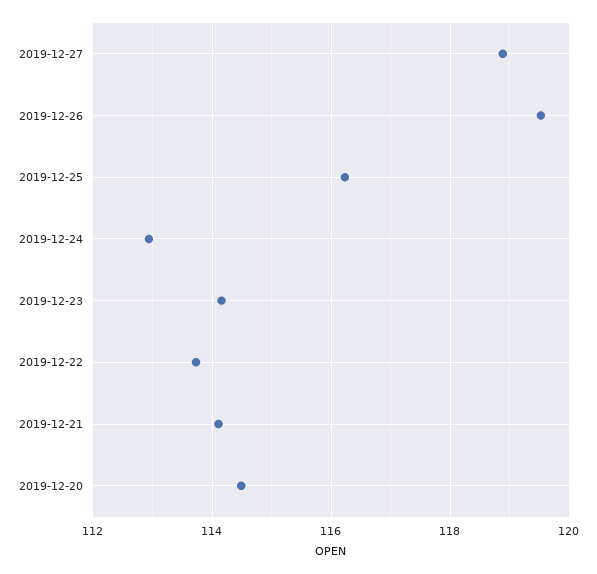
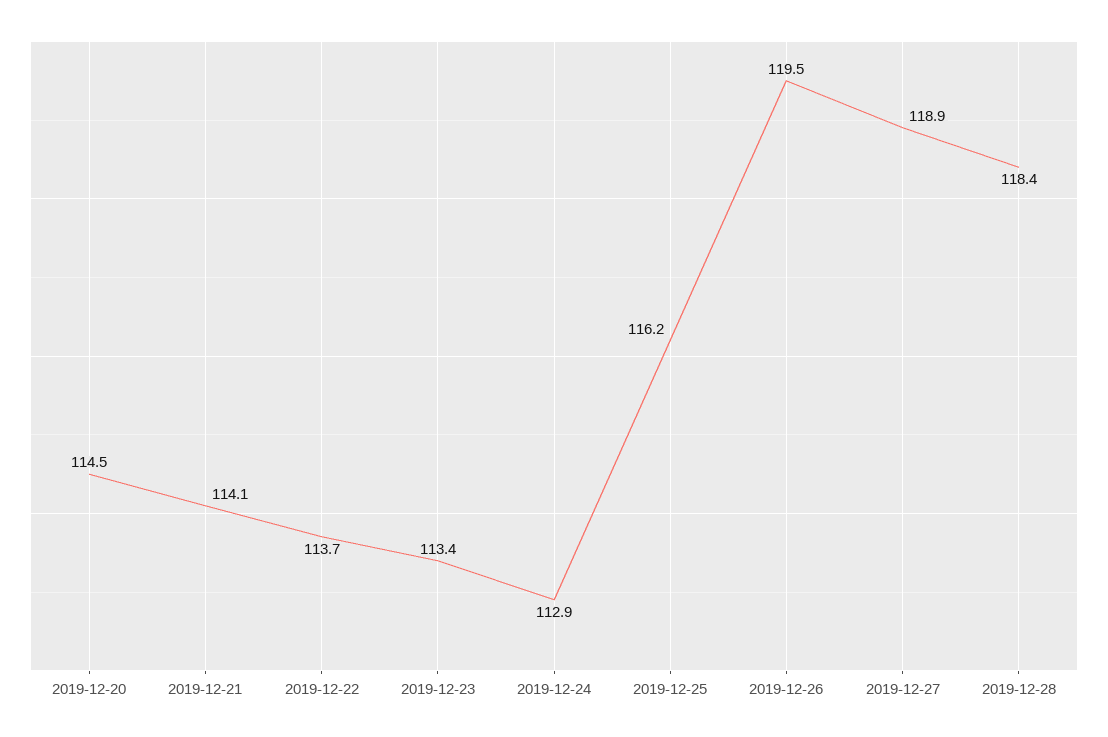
2019-12-23: 114.2 -> 113.4
2019-12-28: none -> 118.4

